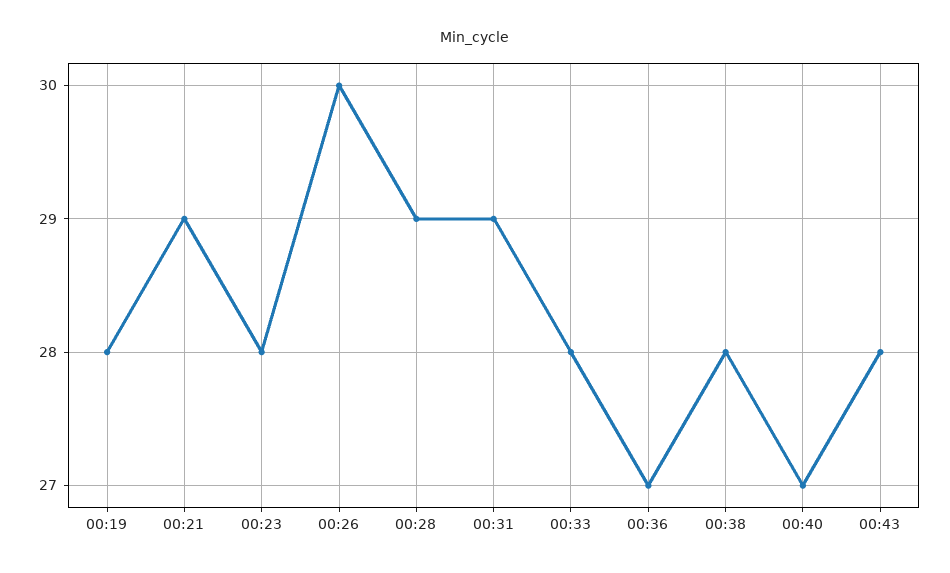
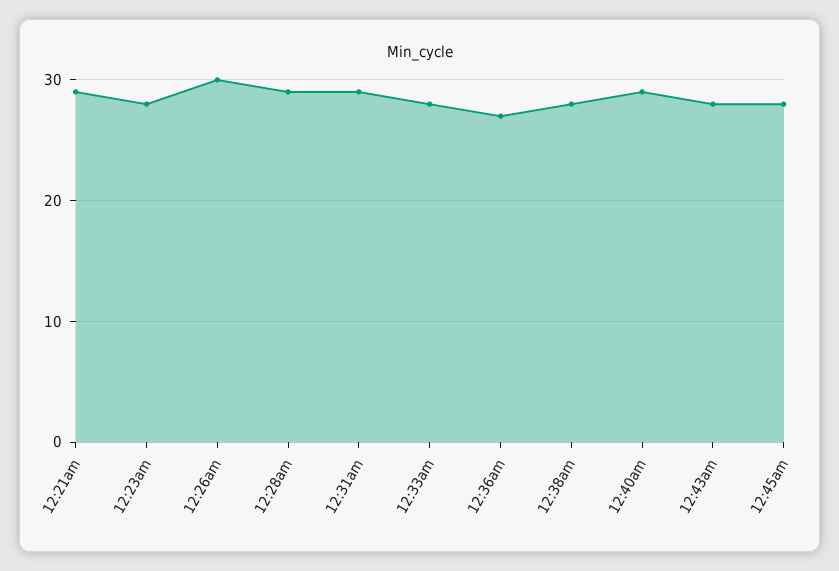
00:19: 28 -> none
00:40: 27 -> 29
12:45am: none -> 28

